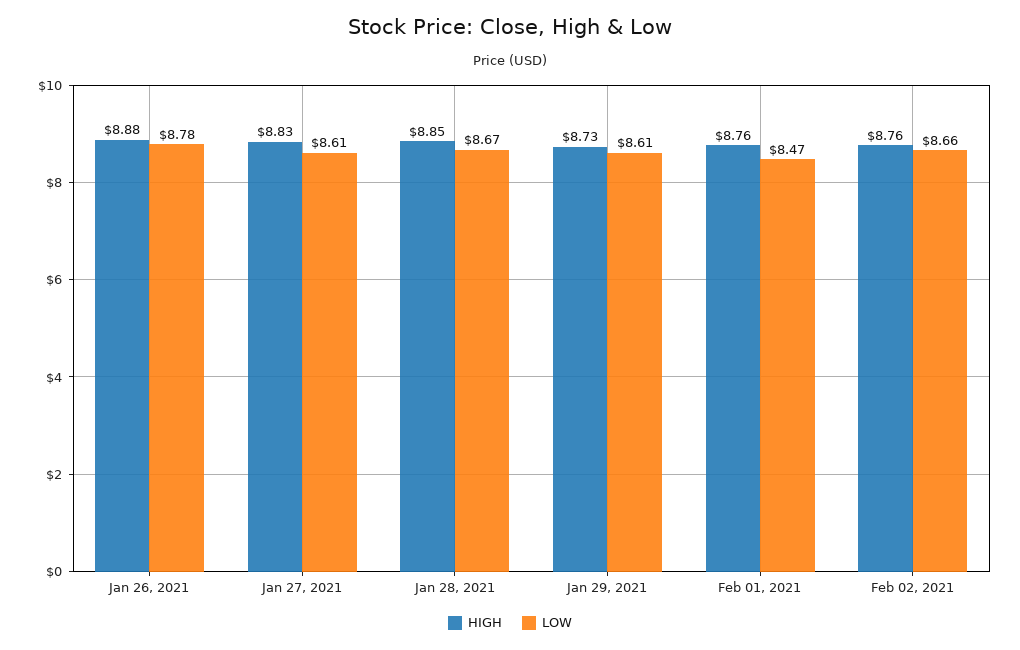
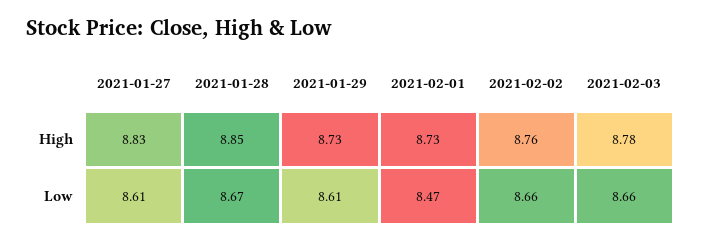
HIGH, Jan 26, 2021: 8.88 -> none
LOW, Jan 26, 2021: 8.78 -> none
HIGH, Feb 01, 2021: 8.76 -> 8.73
HIGH, 2021-02-03: none -> 8.78
LOW, 2021-02-03: none -> 8.66

